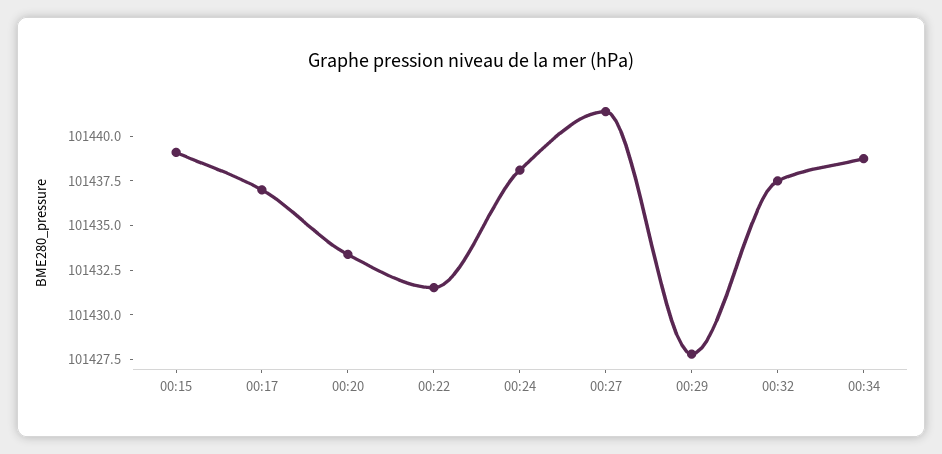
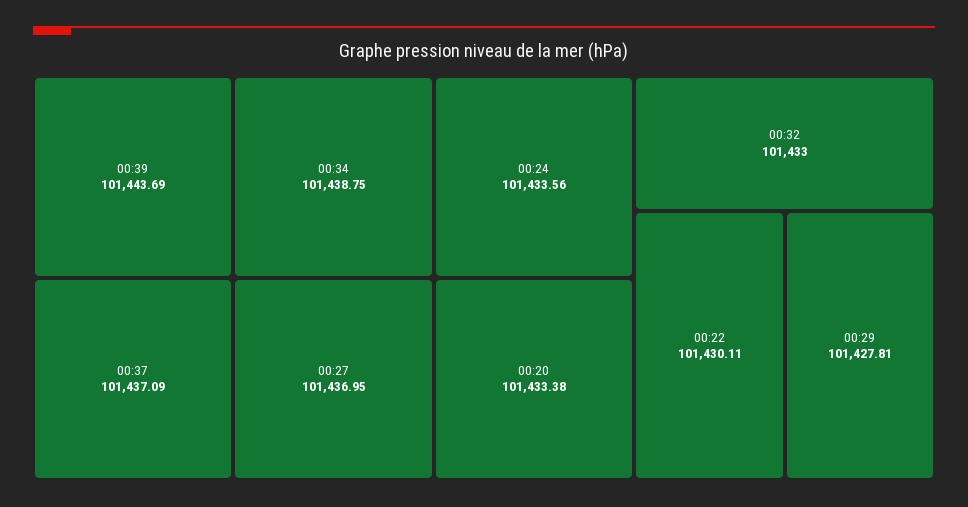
00:15: 101439 -> none
00:17: 101437 -> none
00:22: 101431.5 -> 101430.11
00:24: 101438 -> 101433.56
00:27: 101441.5 -> 101436.95
00:32: 101437.5 -> 101433
00:39: none -> 101443.69
00:37: none -> 101437.09

